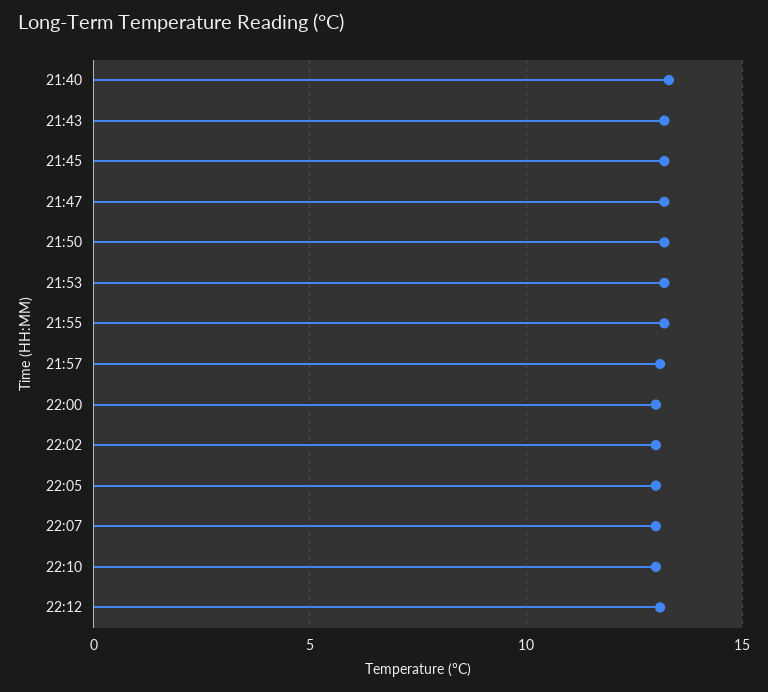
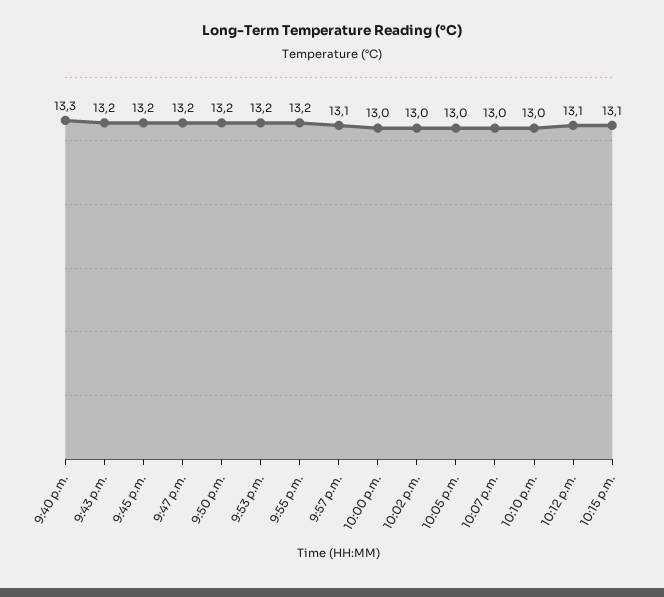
10:15 p.m.: none -> 13.1

